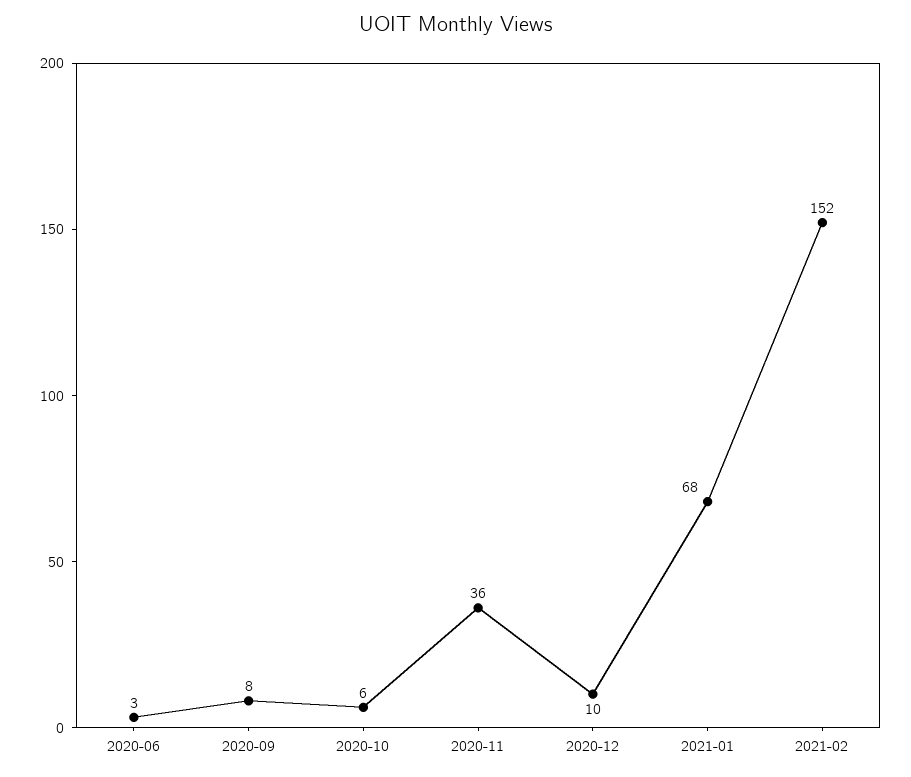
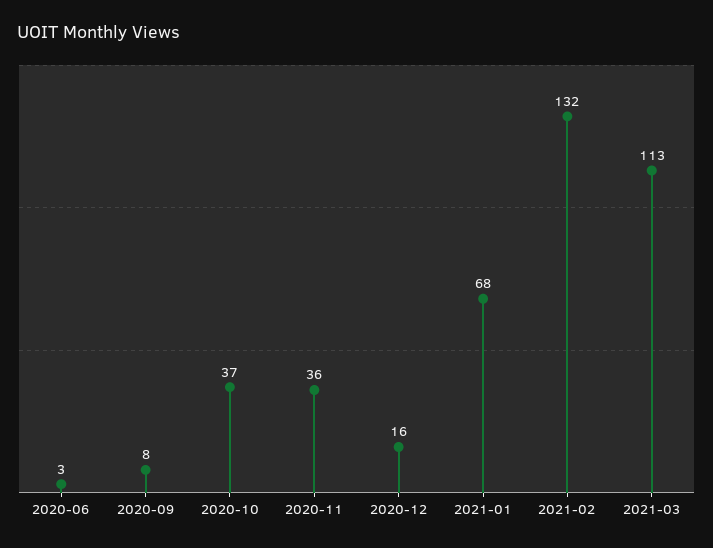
2020-10: 6 -> 37
2020-12: 10 -> 16
2021-02: 152 -> 132
2021-03: none -> 113

